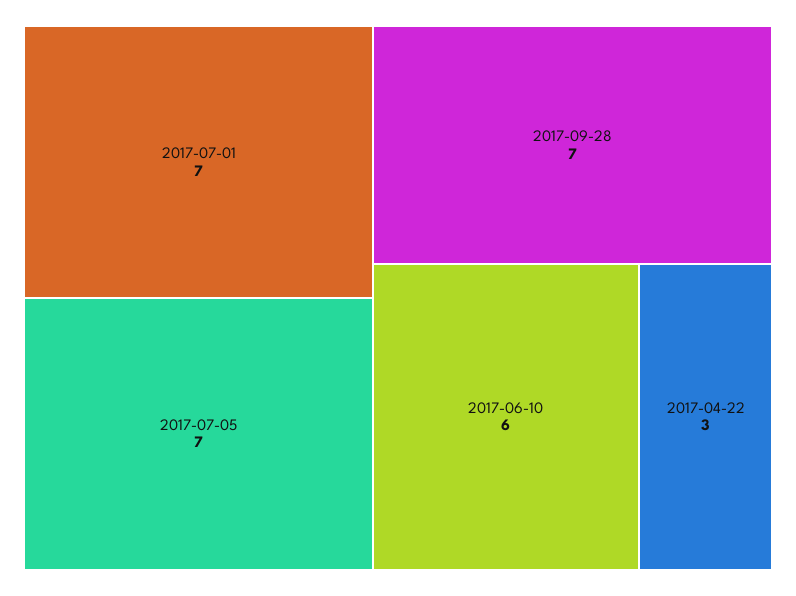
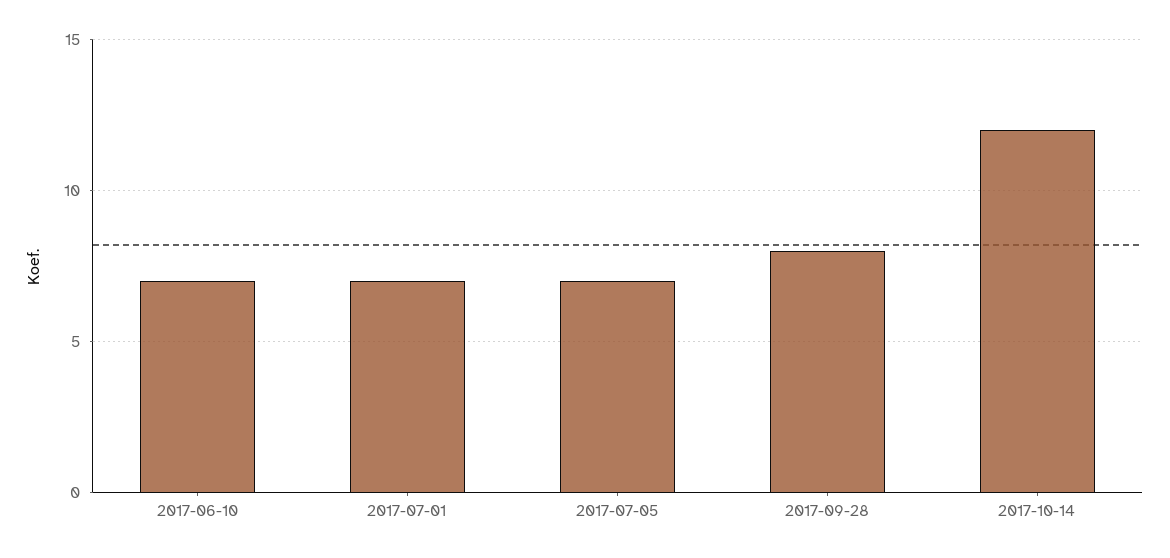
2017-09-28: 7 -> 8
2017-06-10: 6 -> 7
2017-04-22: 3 -> none
2017-10-14: none -> 12

